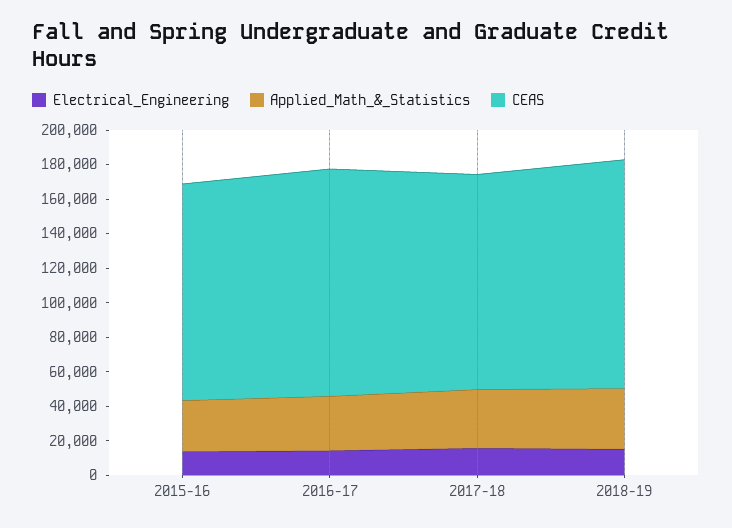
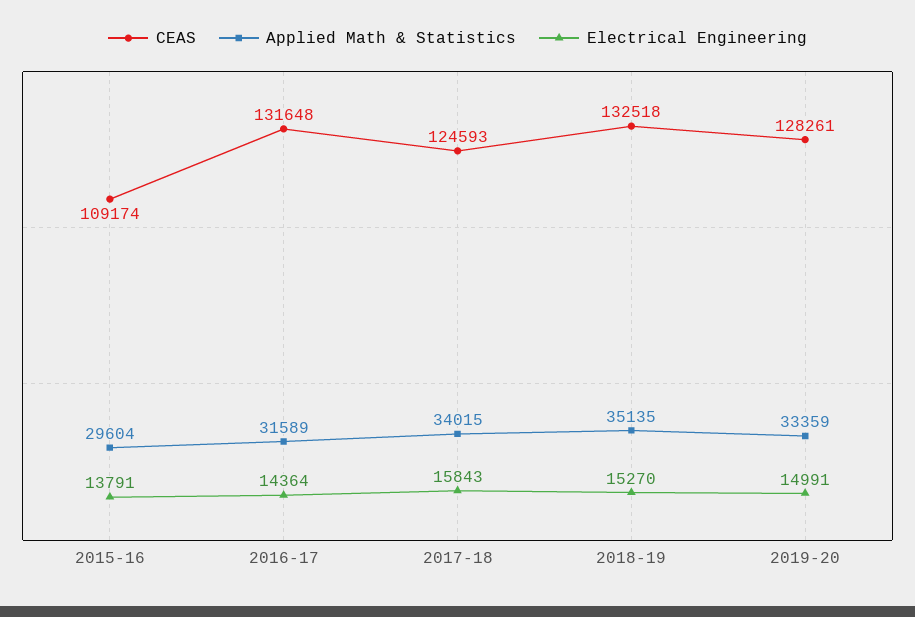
CEAS, 2015-16: 125000 -> 109174
CEAS, 2019-20: none -> 128261
Applied_Math_&_Statistics, 2019-20: none -> 33359
Electrical_Engineering, 2019-20: none -> 14991

